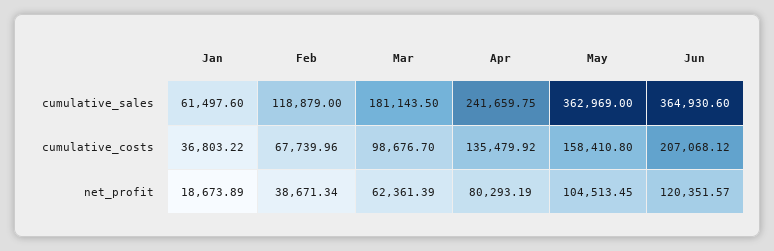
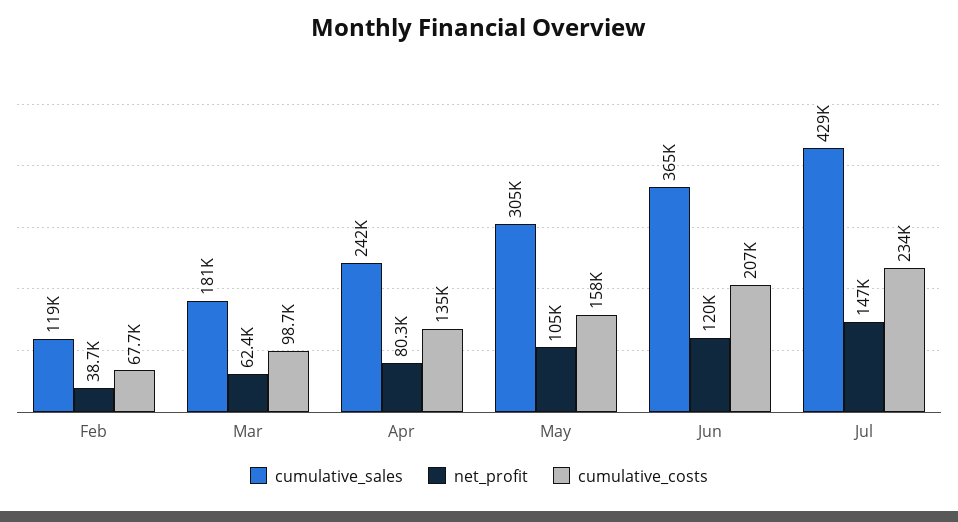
cumulative_sales, Jan: 61497.6 -> none
cumulative_sales, May: 362969 -> 305000
cumulative_costs, Jan: 36803.22 -> none
net_profit, Jan: 18673.89 -> none
cumulative_sales, Jul: none -> 429000
net_profit, Jul: none -> 147000
cumulative_costs, Jul: none -> 234000

